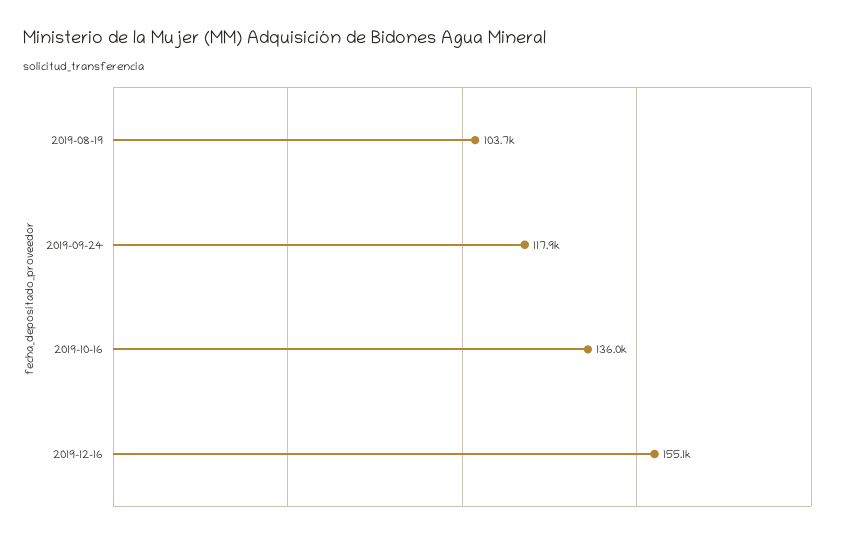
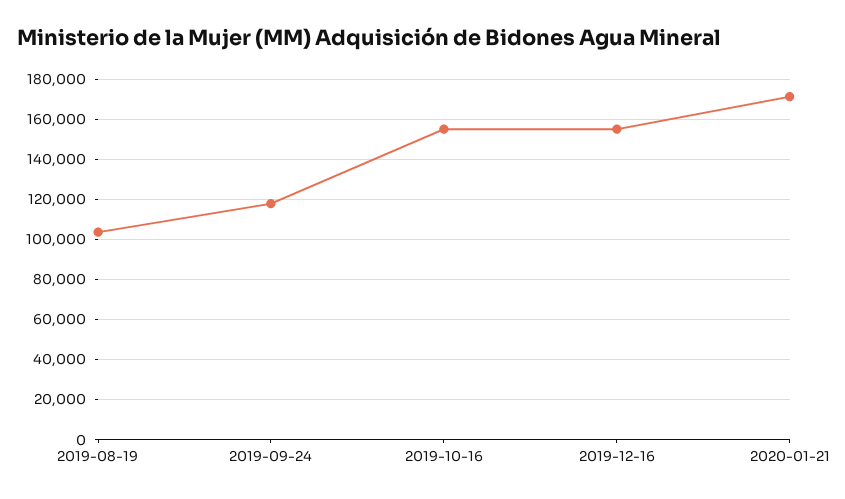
2019-10-16: 136000 -> 155000
2020-01-21: none -> 170000

